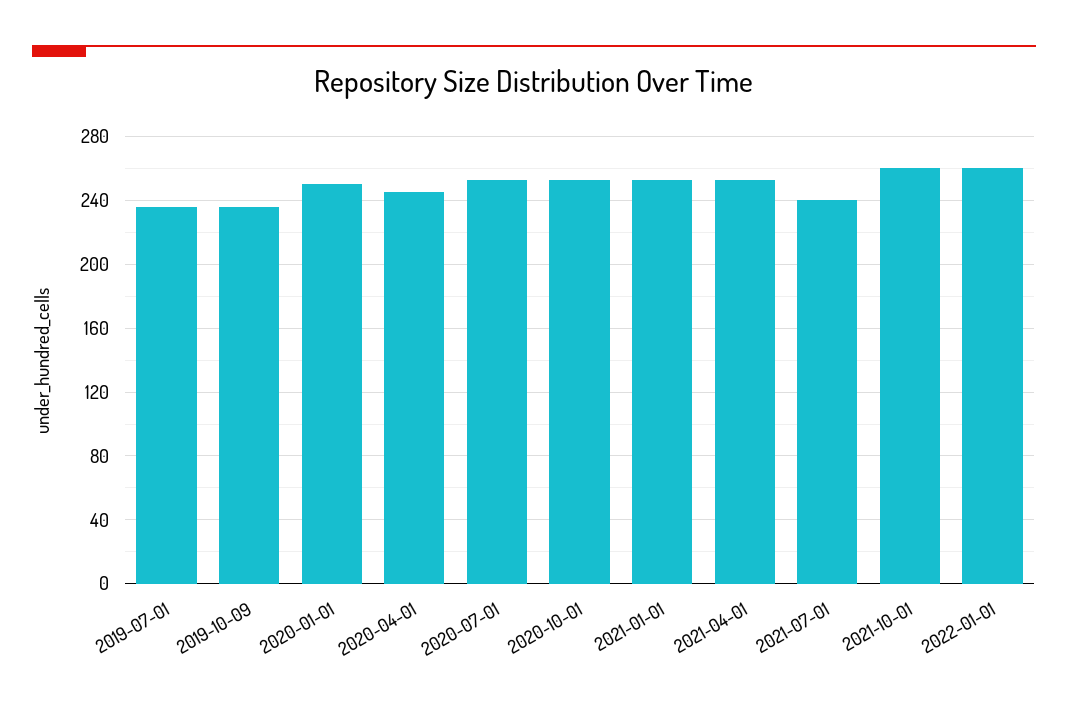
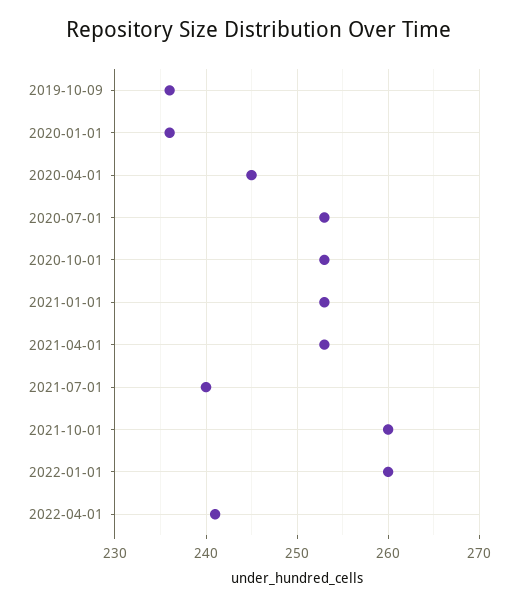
2019-07-01: 235 -> none
2020-01-01: 250 -> 236
2022-04-01: none -> 241

